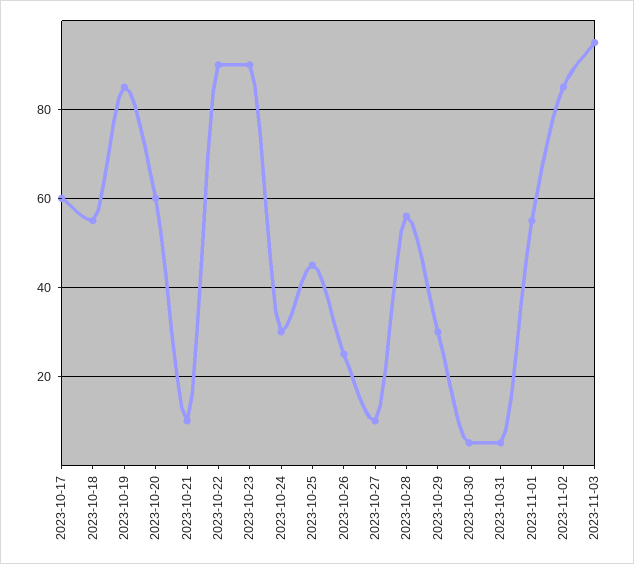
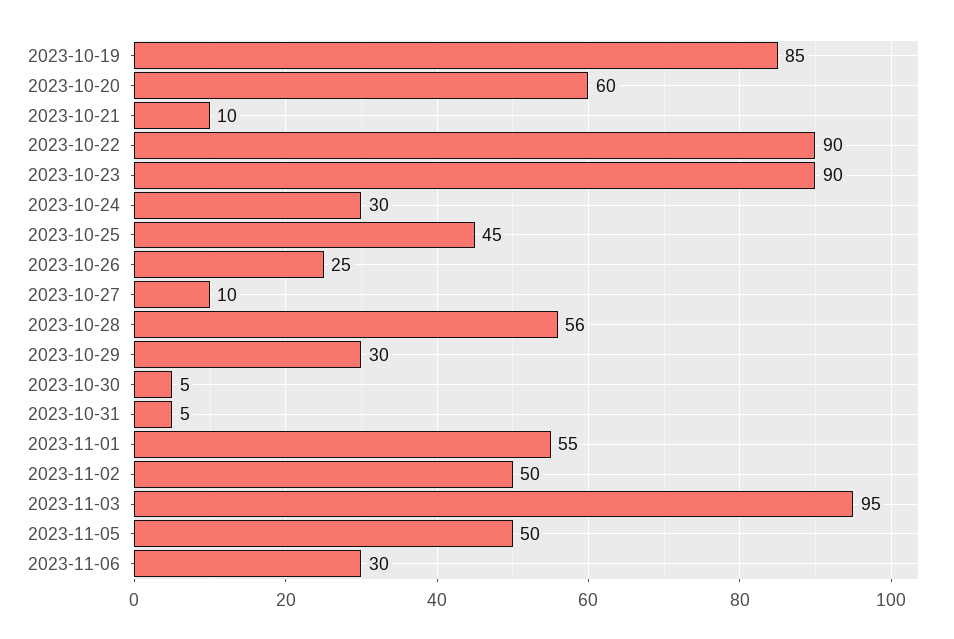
2023-10-17: 60 -> none
2023-10-18: 55 -> none
2023-11-02: 85 -> 50
2023-11-05: none -> 50
2023-11-06: none -> 30

